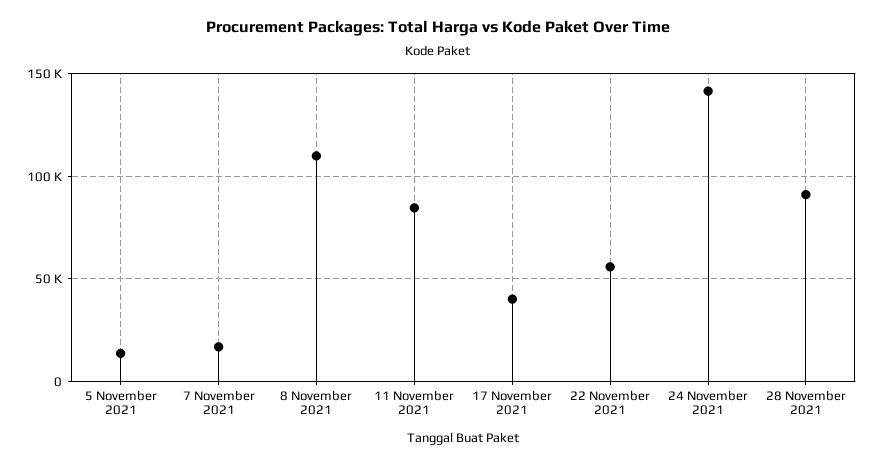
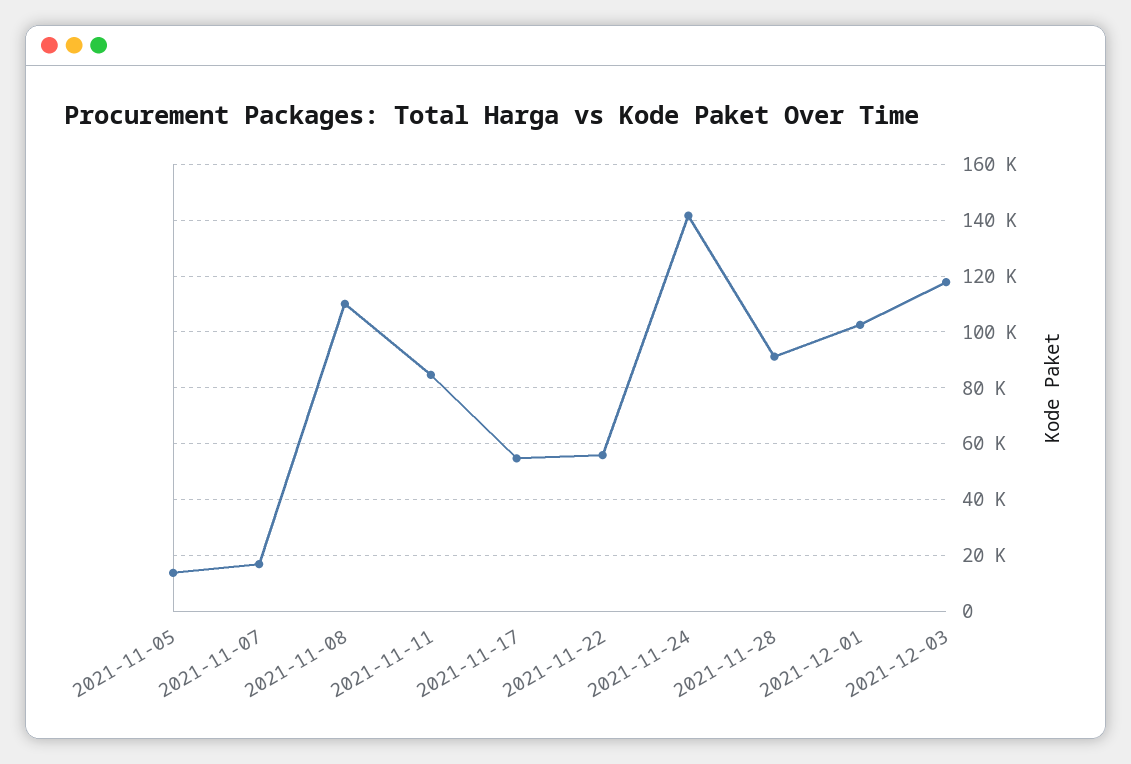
17 November 2021: 40000 -> 55000
2021-12-01: none -> 102500
2021-12-03: none -> 117500

